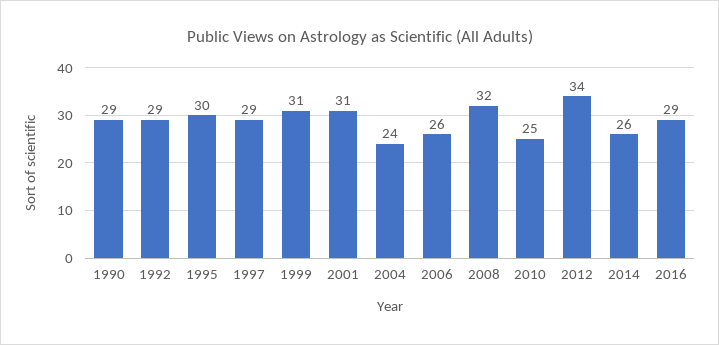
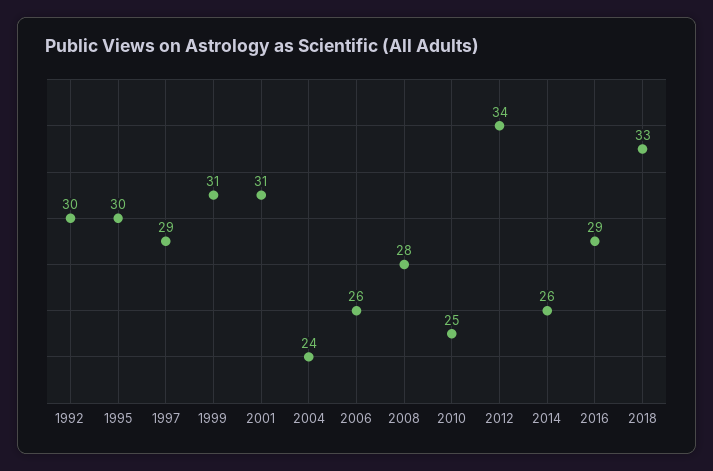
1990: 29 -> none
1992: 29 -> 30
2008: 32 -> 28
2018: none -> 33

